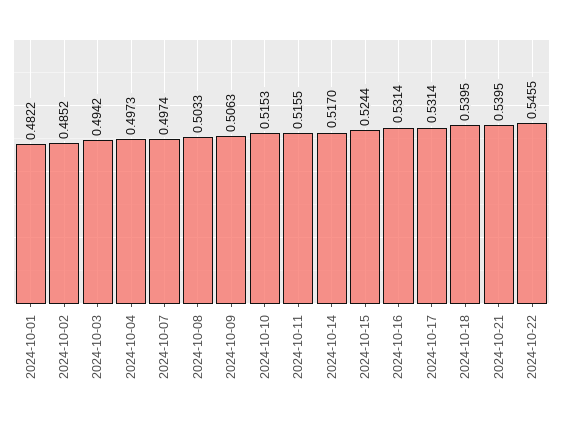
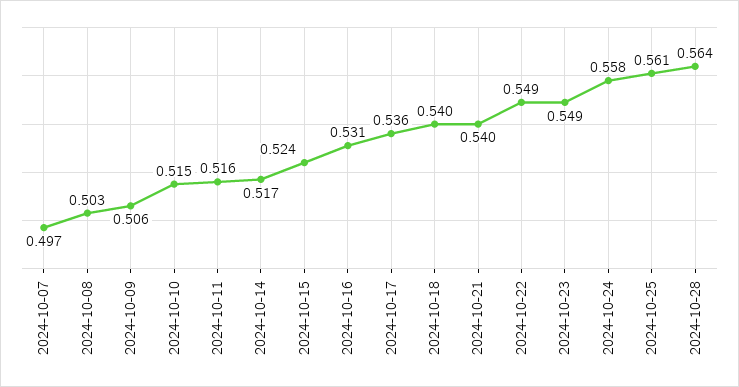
2024-10-01: 0.4822 -> none
2024-10-02: 0.4852 -> none
2024-10-03: 0.4942 -> none
2024-10-04: 0.4973 -> none
2024-10-17: 0.5314 -> 0.536
2024-10-22: 0.5455 -> 0.549
2024-10-23: none -> 0.549
2024-10-24: none -> 0.558
2024-10-25: none -> 0.561
2024-10-28: none -> 0.564

